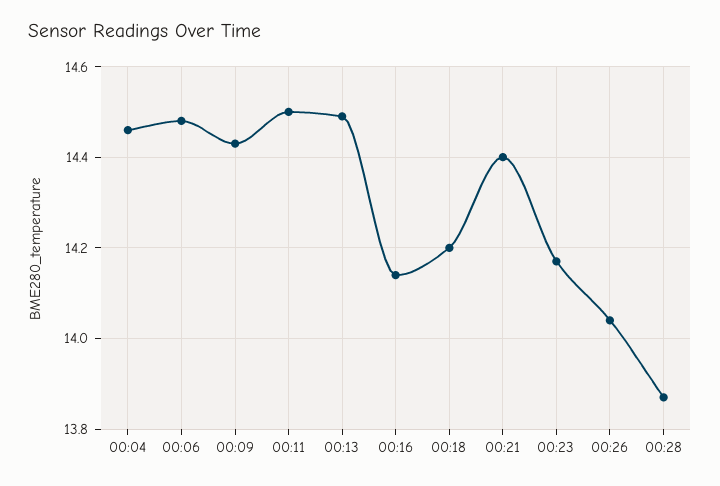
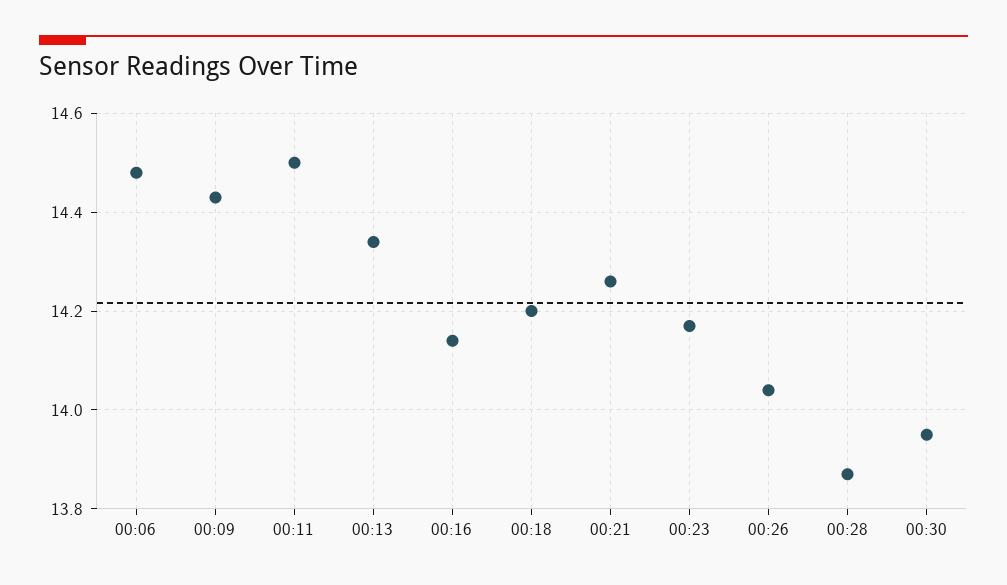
00:04: 14.45 -> none
00:13: 14.5 -> 14.35
00:21: 14.4 -> 14.25
00:30: none -> 13.95

